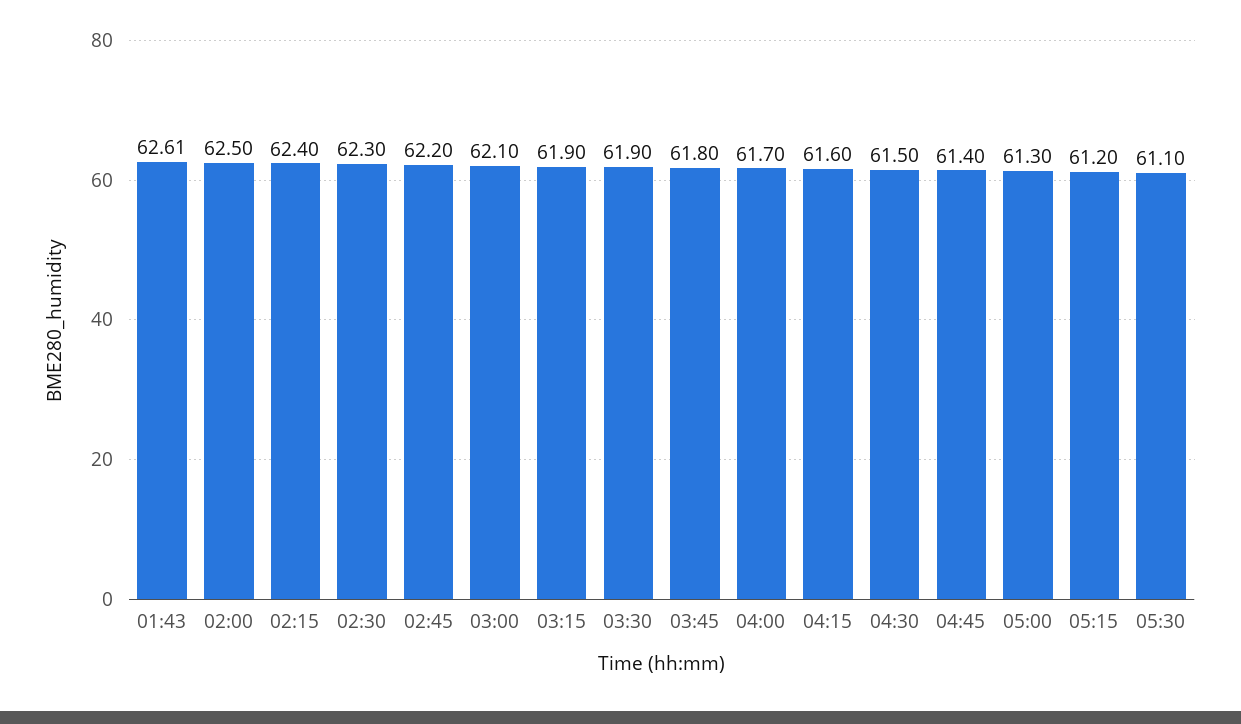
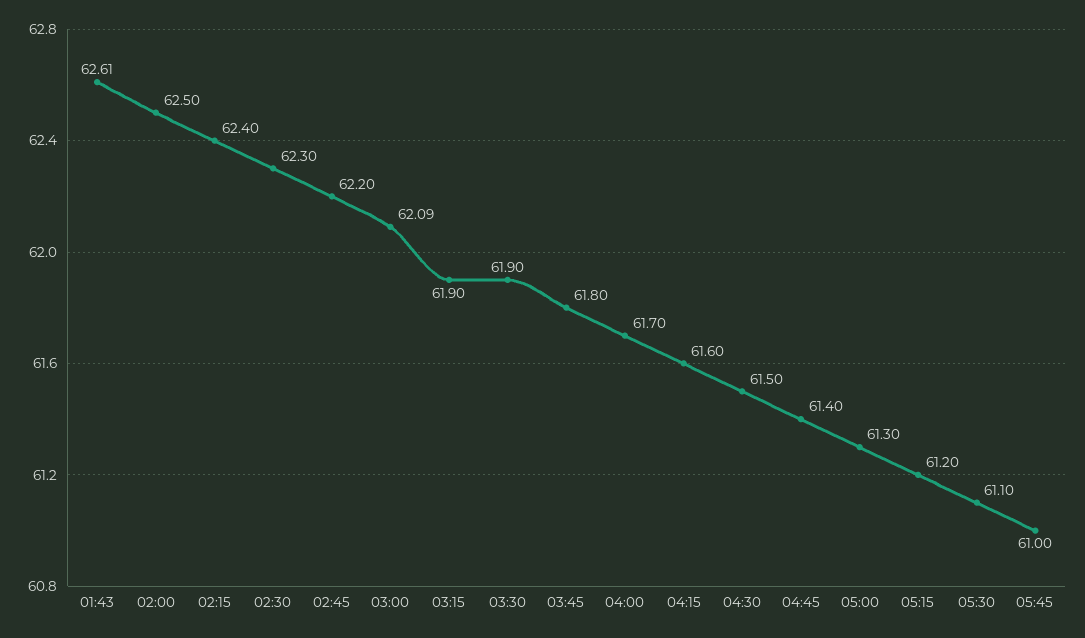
03:00: 62.1 -> 62.09
05:45: none -> 61

